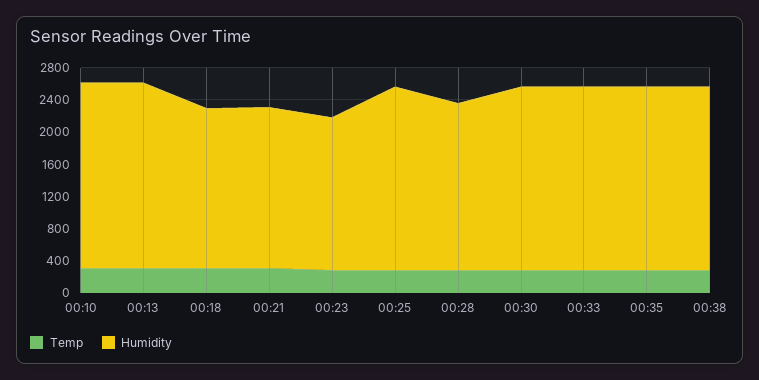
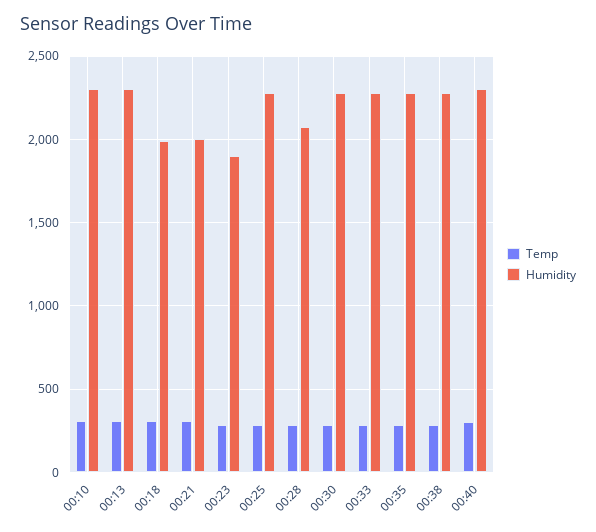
Temp, 00:40: none -> 300
Humidity, 00:40: none -> 2300

